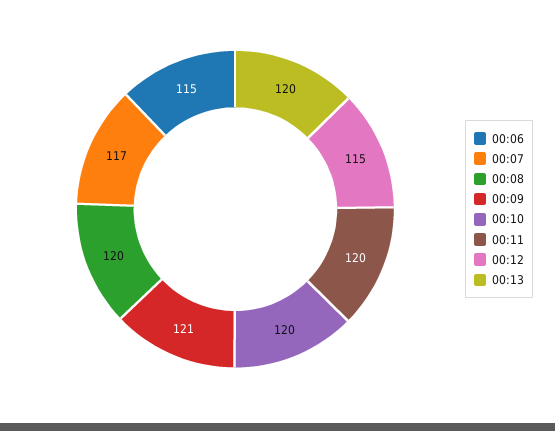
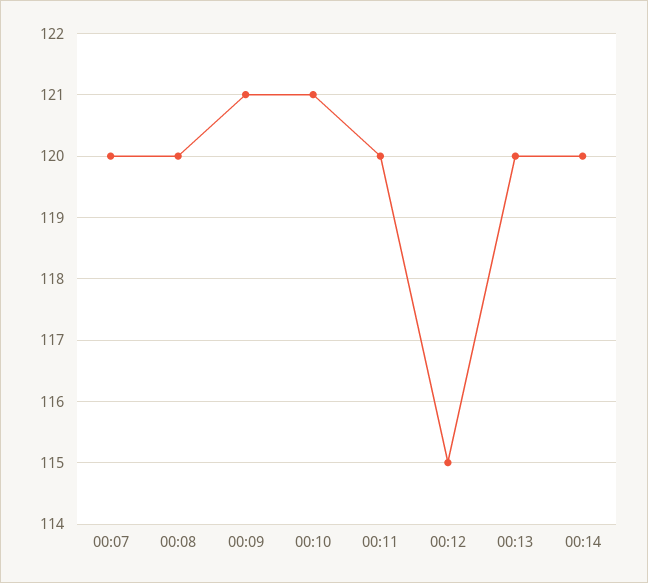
00:06: 115 -> none
00:07: 117 -> 120
00:10: 120 -> 121
00:14: none -> 120

